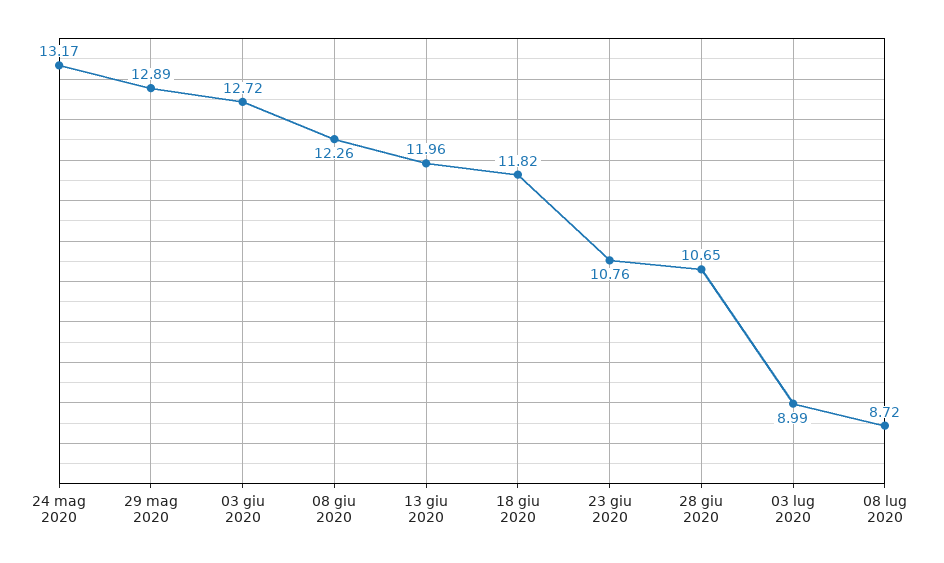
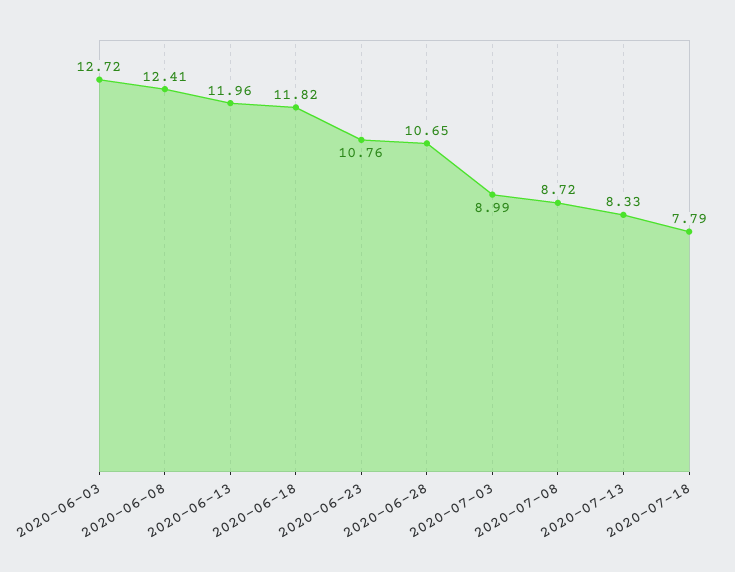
24 mag 2020: 13.17 -> none
29 mag 2020: 12.89 -> none
08 giu 2020: 12.26 -> 12.41
2020-07-13: none -> 8.33
2020-07-18: none -> 7.79

